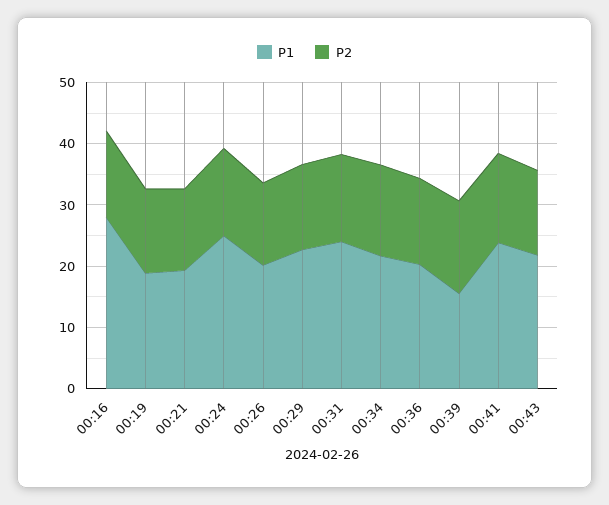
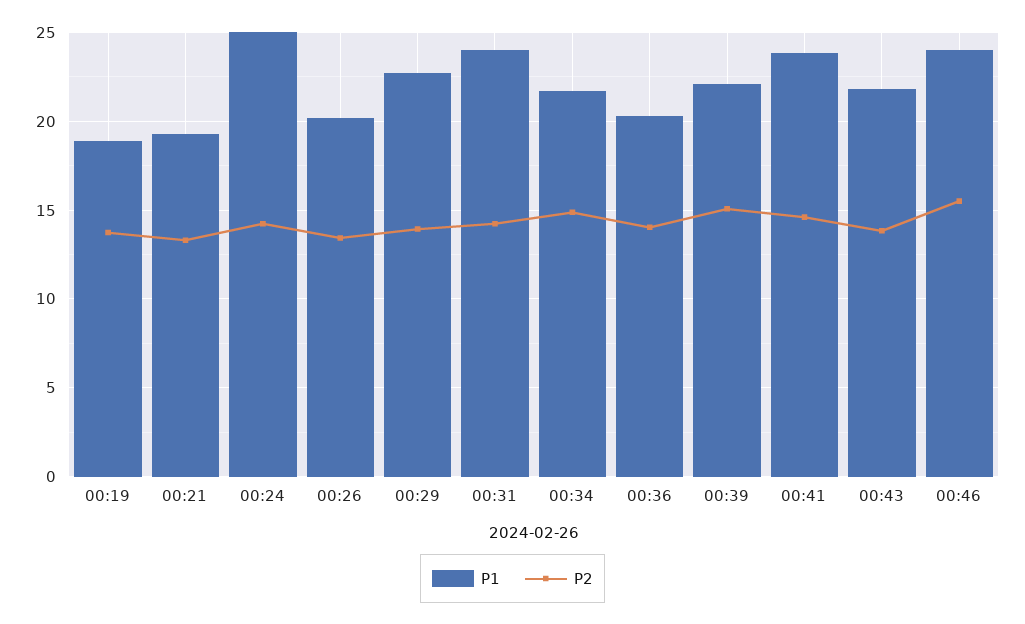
P1, 00:16: 28 -> none
P2, 00:16: 14 -> none
P1, 00:39: 16 -> 22
P1, 00:46: none -> 24
P2, 00:46: none -> 15.5

